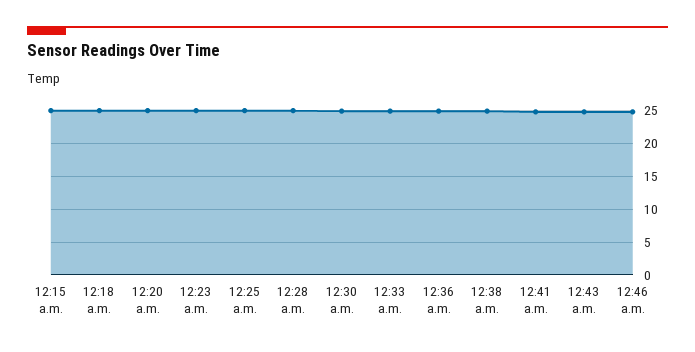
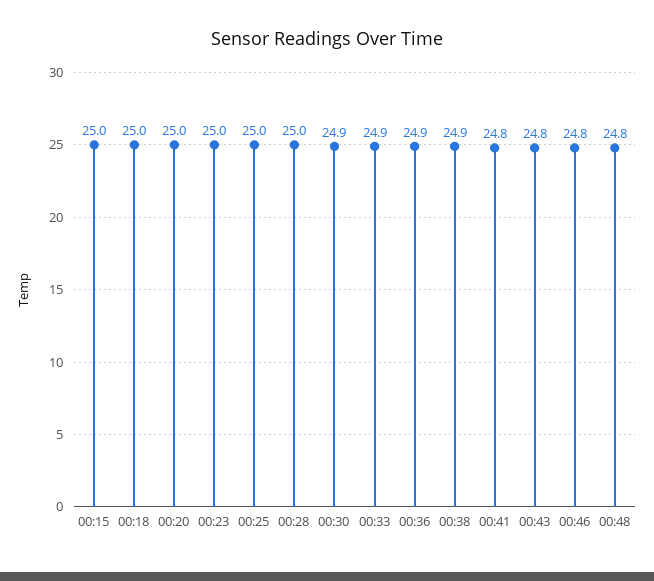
00:48: none -> 24.8

